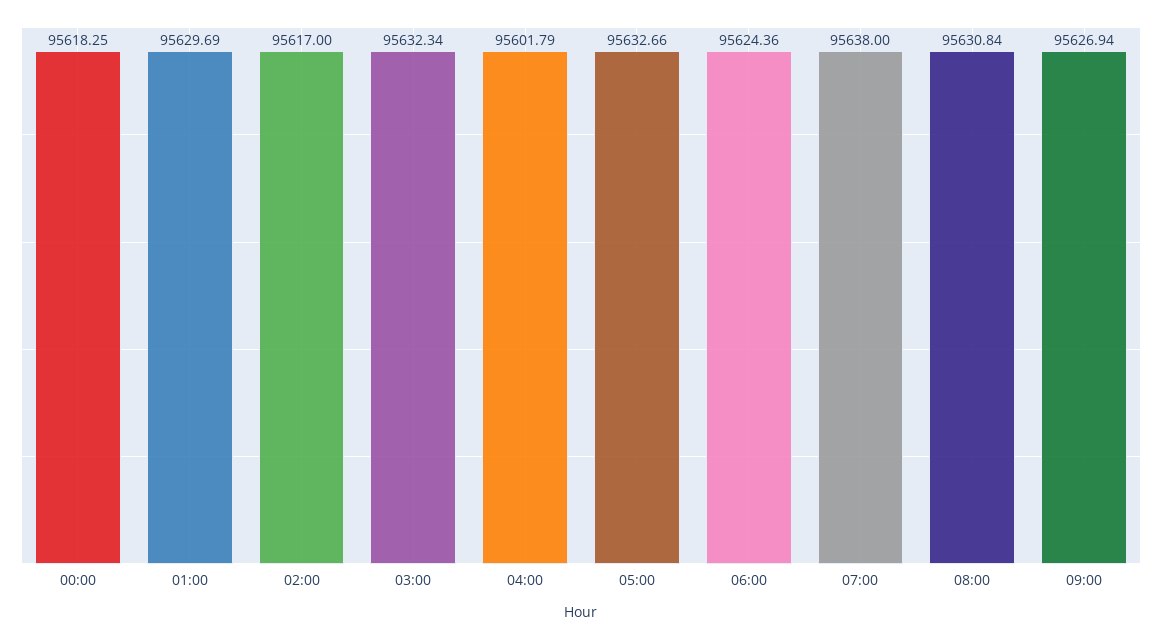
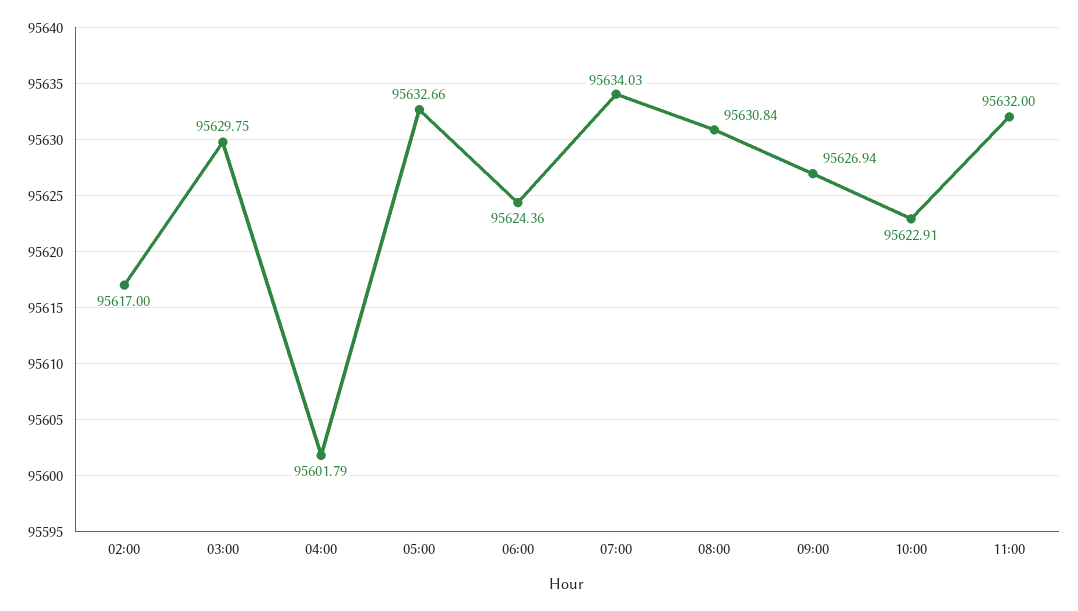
00:00: 95618.25 -> none
01:00: 95629.69 -> none
03:00: 95632.34 -> 95629.75
07:00: 95638 -> 95634.03
10:00: none -> 95622.91
11:00: none -> 95632

